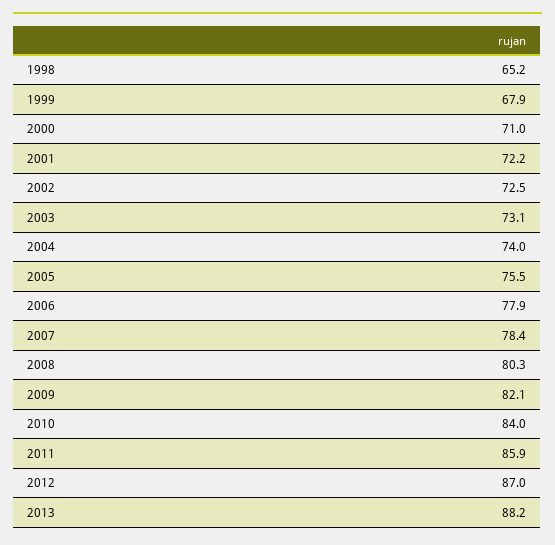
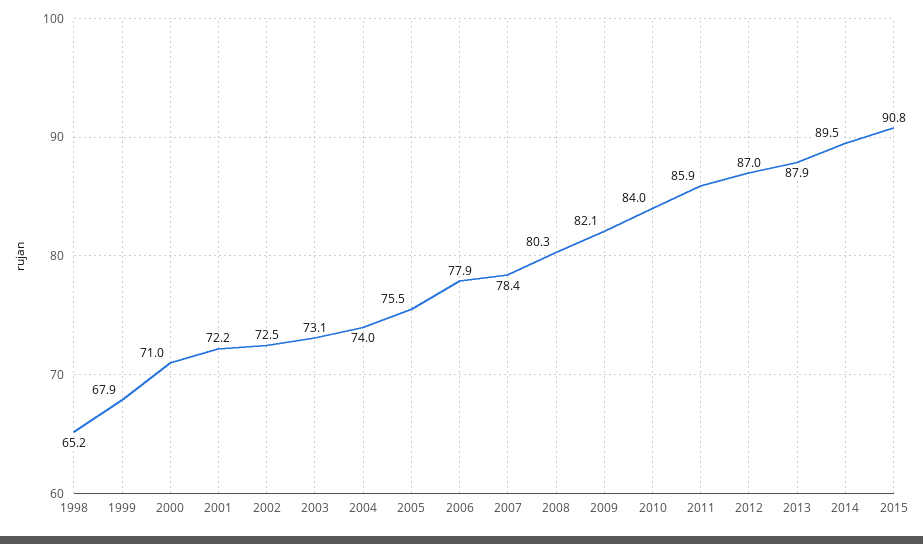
2013: 88.2 -> 87.9
2014: none -> 89.5
2015: none -> 90.8

